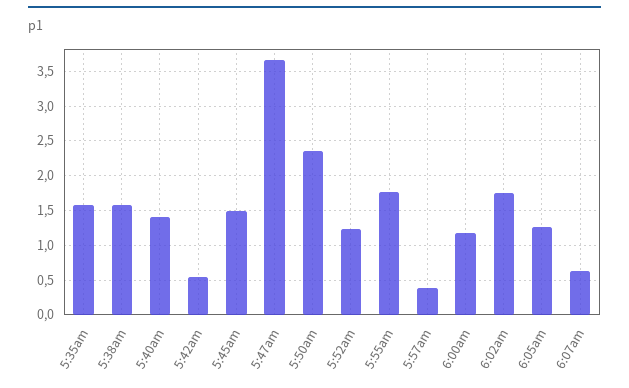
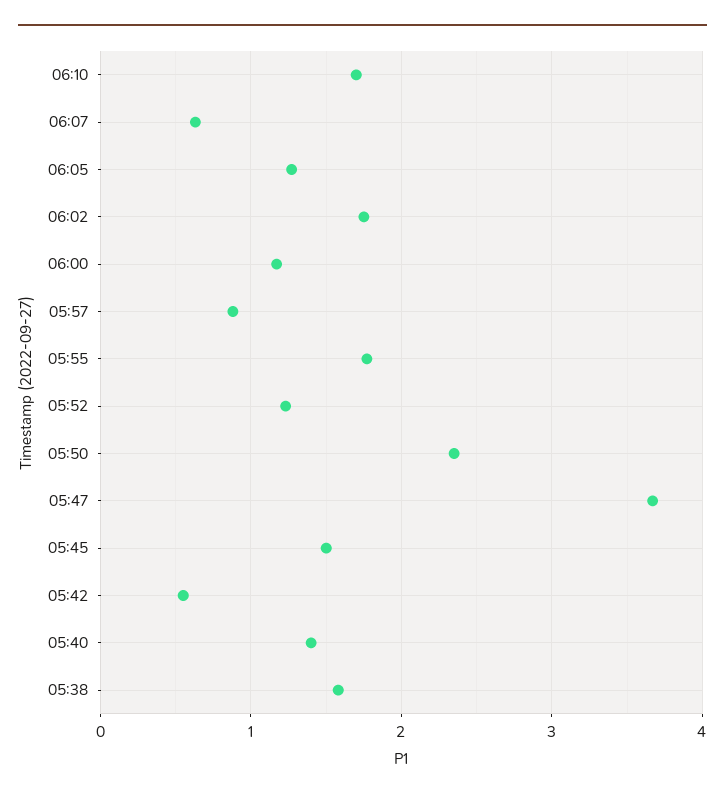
5:35am: 1.6 -> none
5:57am: 0.4 -> 0.9
06:10: none -> 1.7

